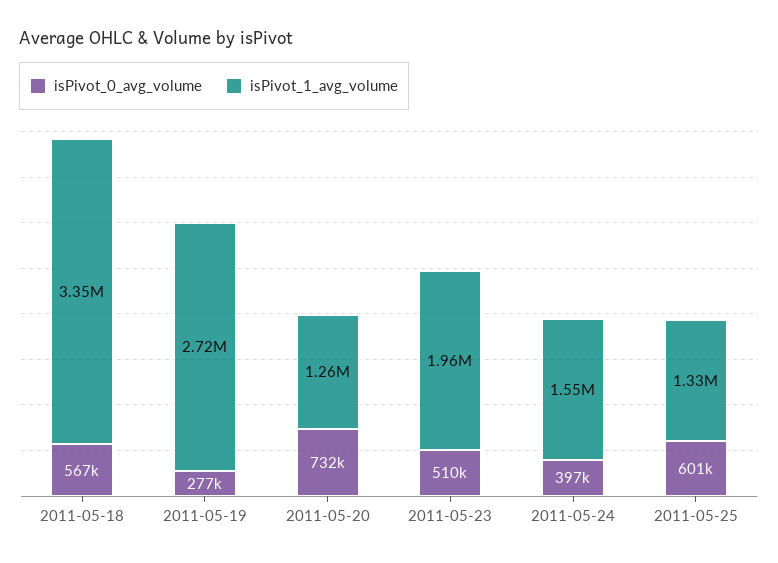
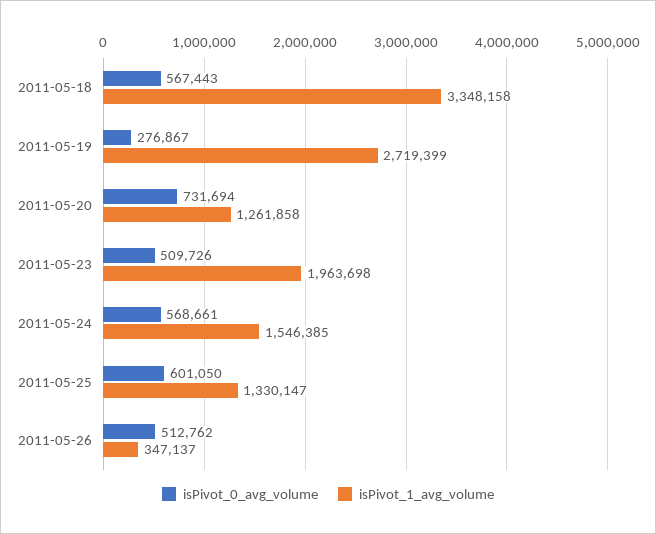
isPivot_0_avg_volume, 2011-05-24: 397000 -> 568661
isPivot_0_avg_volume, 2011-05-26: none -> 512762
isPivot_1_avg_volume, 2011-05-26: none -> 347137

